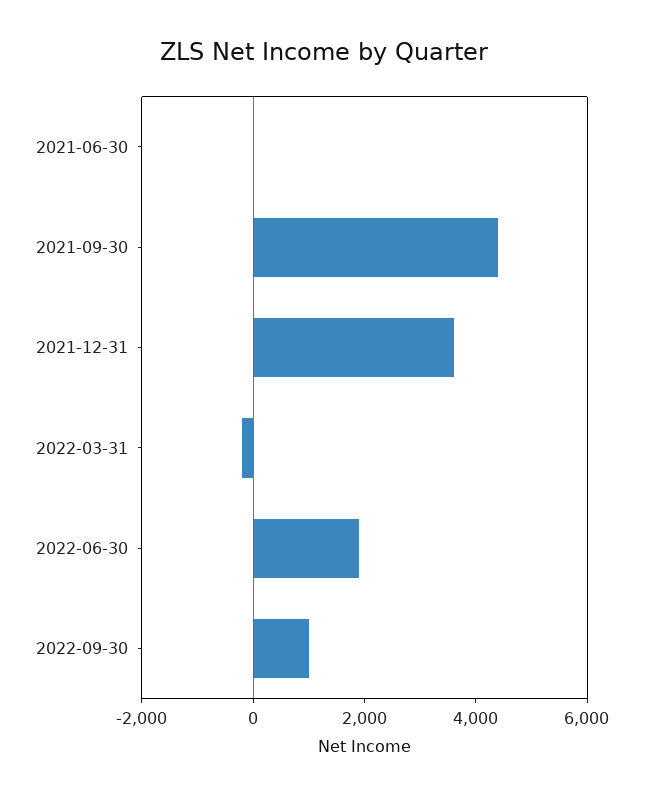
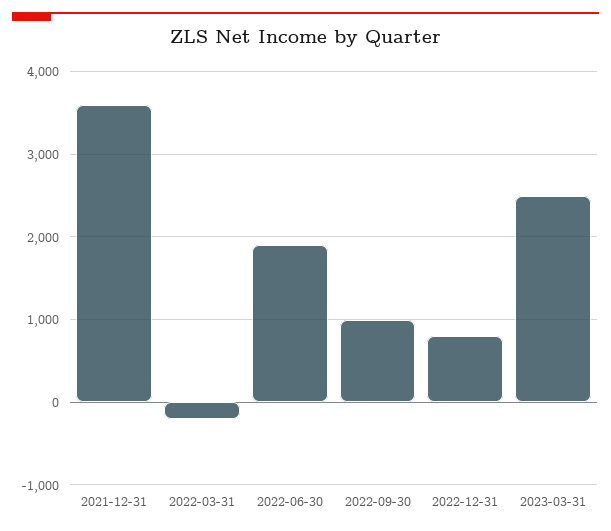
2021-06-30: 0 -> none
2021-09-30: 4500 -> none
2022-12-31: none -> 800
2023-03-31: none -> 2500

